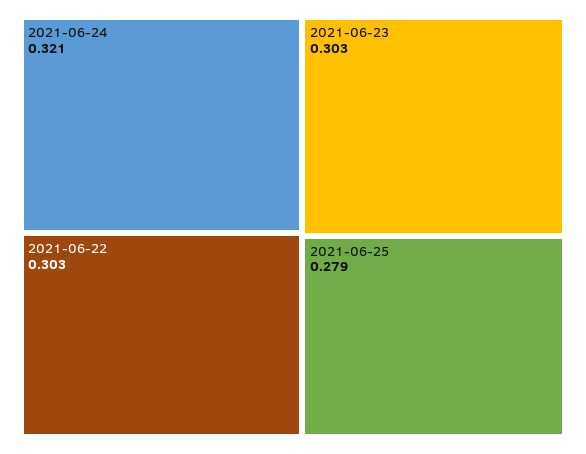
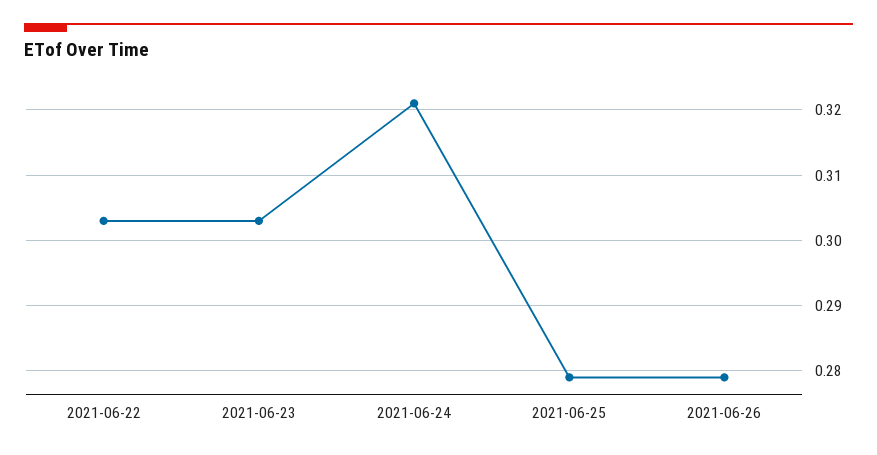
2021-06-26: none -> 0.279

